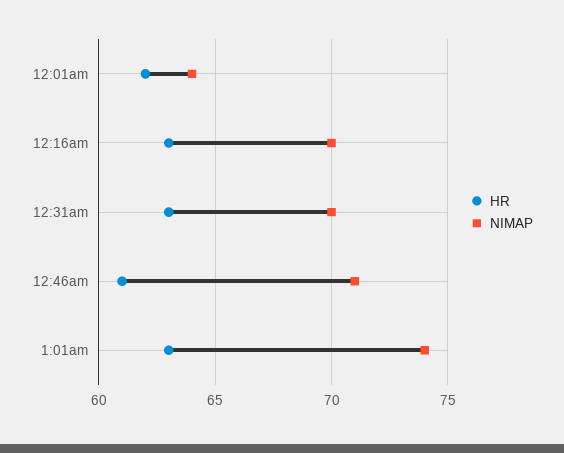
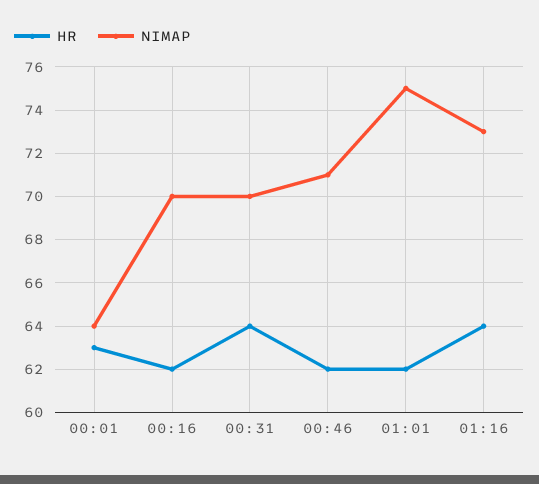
HR, 12:01am: 62 -> 63
HR, 12:16am: 63 -> 62
HR, 12:31am: 63 -> 64
HR, 12:46am: 61 -> 62
HR, 1:01am: 63 -> 62
NIMAP, 1:01am: 74 -> 75
HR, 01:16: none -> 64
NIMAP, 01:16: none -> 73

